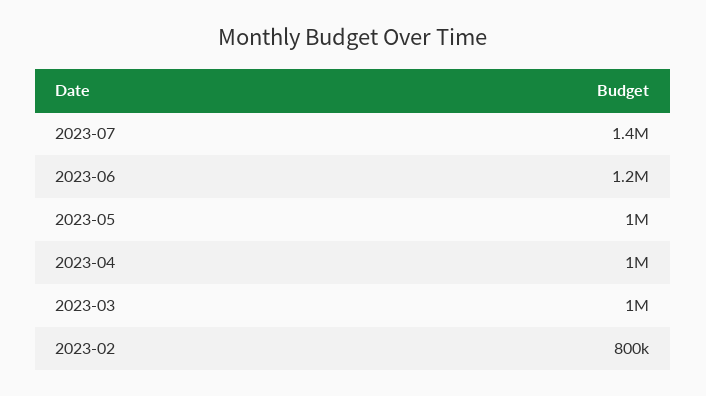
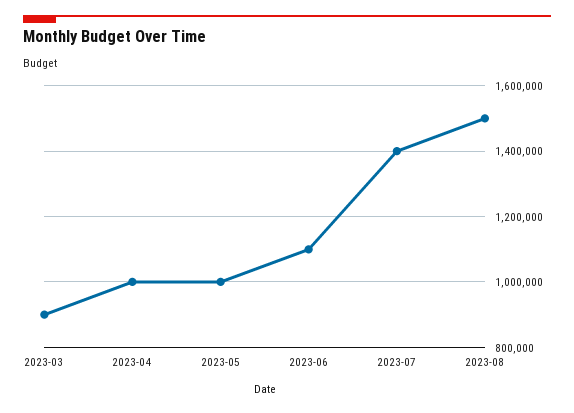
2023-06: 1200000 -> 1100000
2023-03: 1000000 -> 900000
2023-02: 800000 -> none
2023-08: none -> 1500000

